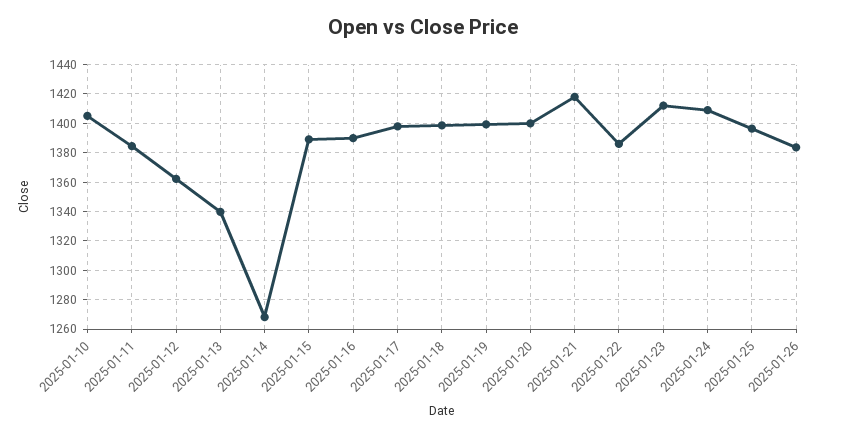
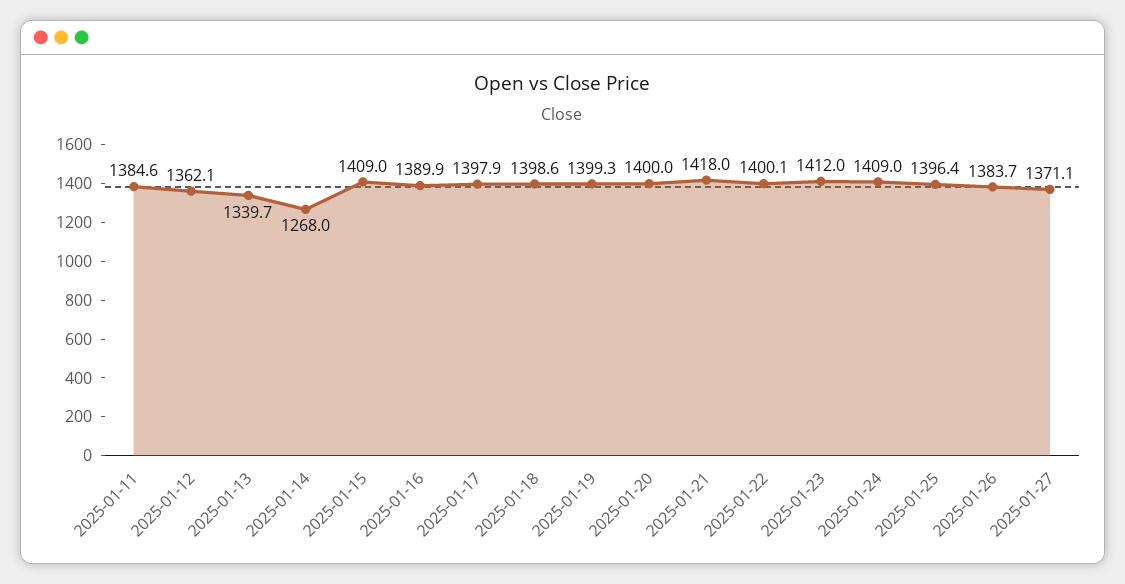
2025-01-10: 1405 -> none
2025-01-15: 1390 -> 1409
2025-01-22: 1385 -> 1400.1
2025-01-27: none -> 1371.1

